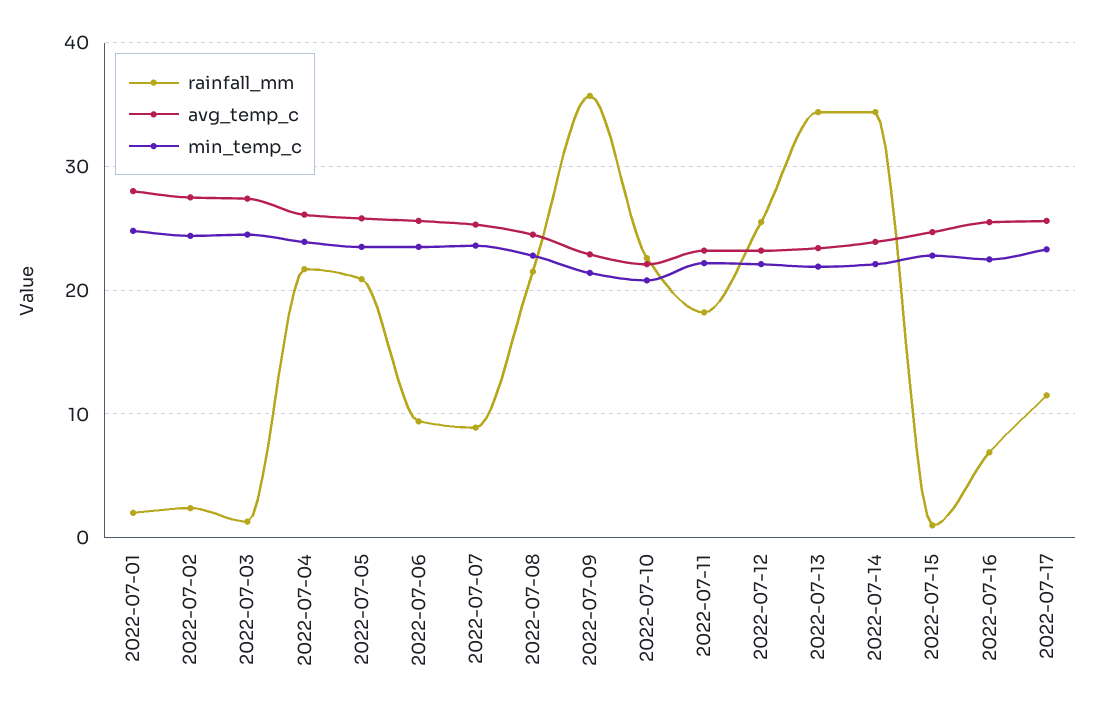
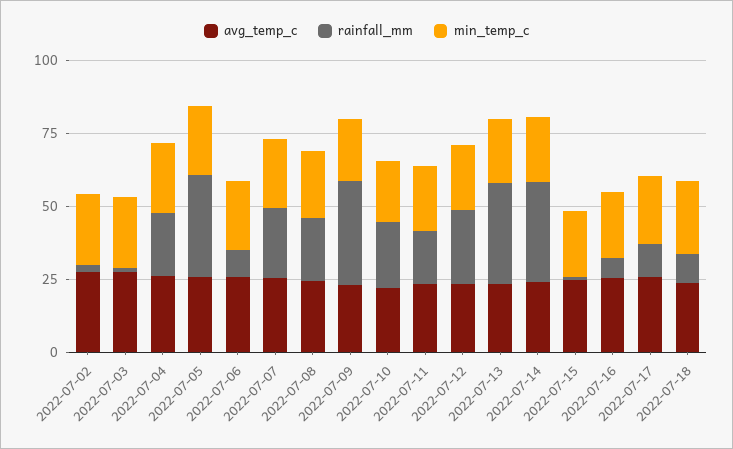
rainfall_mm, 2022-07-01: 2 -> none
avg_temp_c, 2022-07-01: 28 -> none
min_temp_c, 2022-07-01: 25 -> none
rainfall_mm, 2022-07-05: 21 -> 35
rainfall_mm, 2022-07-07: 9 -> 25
avg_temp_c, 2022-07-18: none -> 25
rainfall_mm, 2022-07-18: none -> 10
min_temp_c, 2022-07-18: none -> 25

